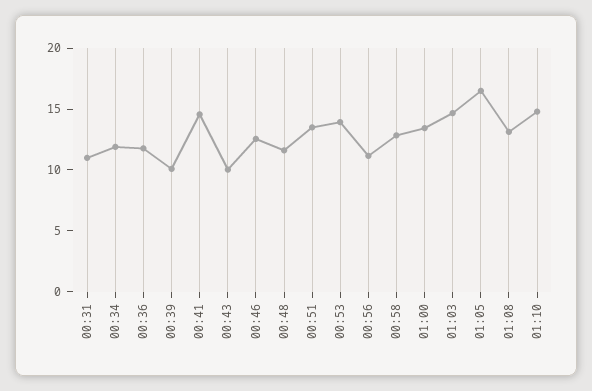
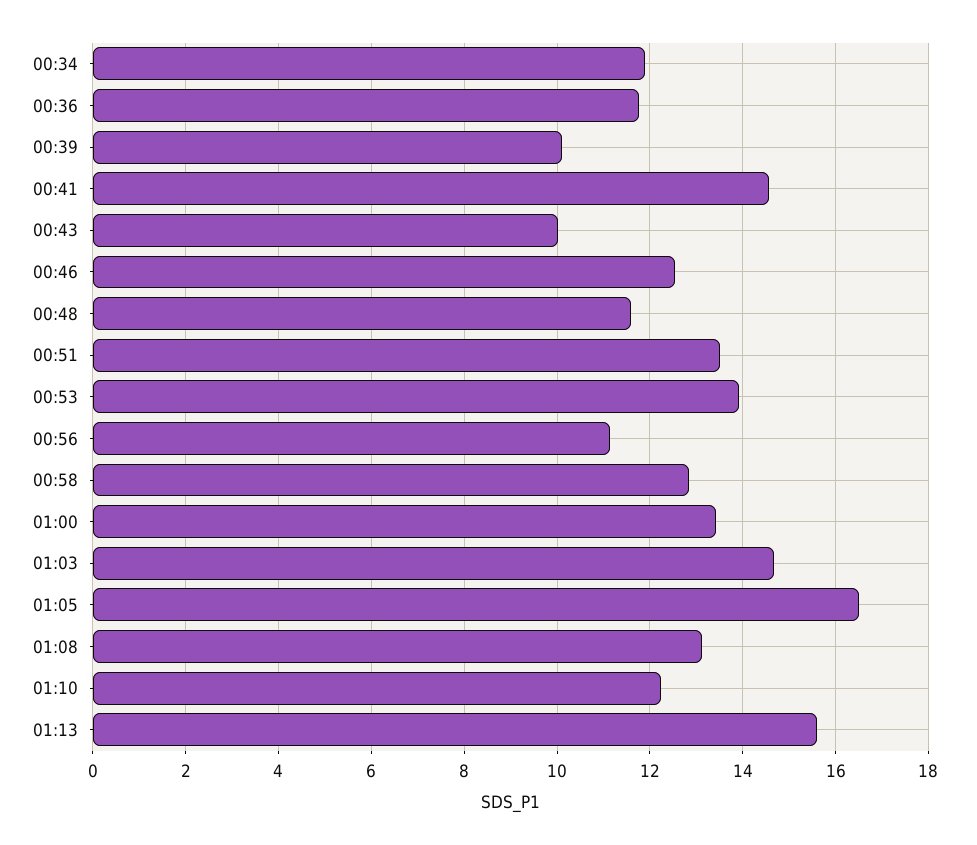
00:31: 11 -> none
01:10: 15 -> 12.2
01:13: none -> 15.6

